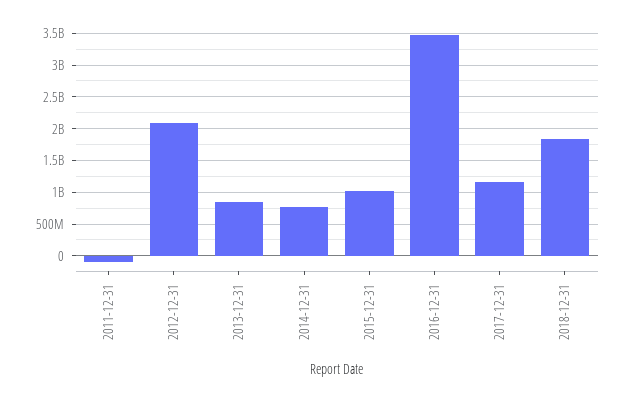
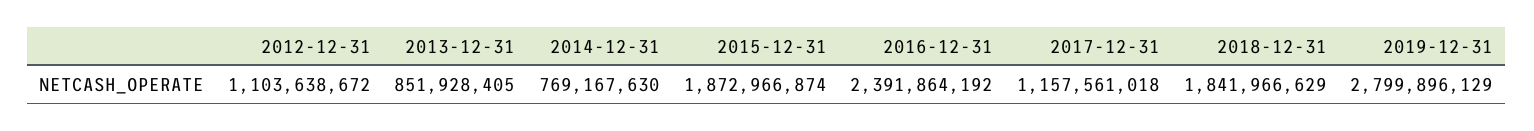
2011-12-31: -100000000 -> none
2012-12-31: 2100000000 -> 1103638672
2015-12-31: 1000000000 -> 1872966874
2016-12-31: 3500000000 -> 2391864192
2019-12-31: none -> 2799896129

